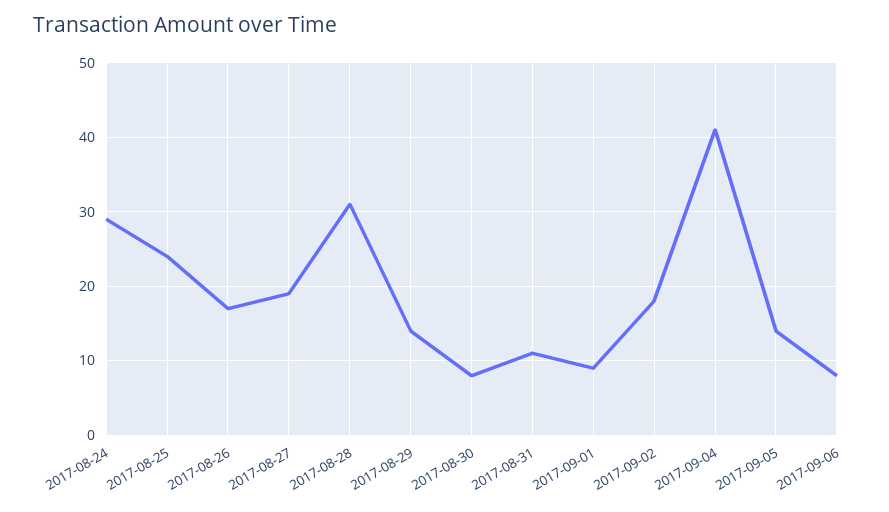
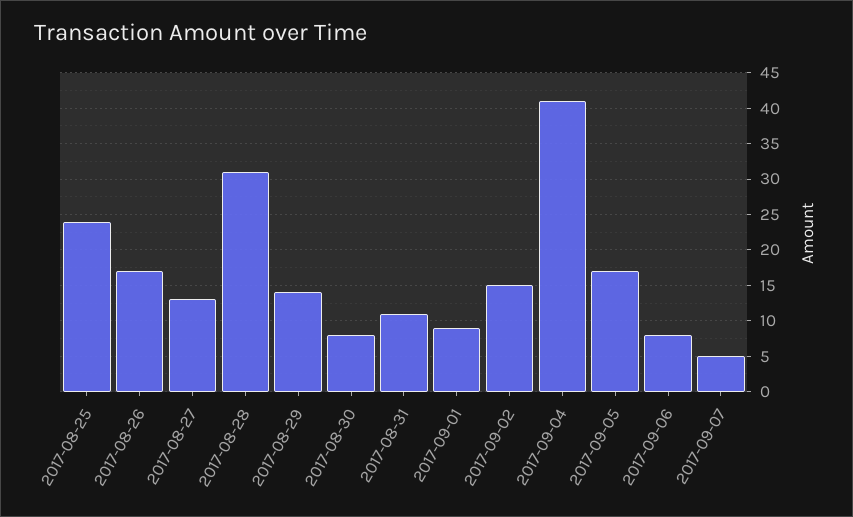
2017-08-24: 29 -> none
2017-08-27: 19 -> 13
2017-09-02: 18 -> 15
2017-09-05: 14 -> 17
2017-09-07: none -> 5

